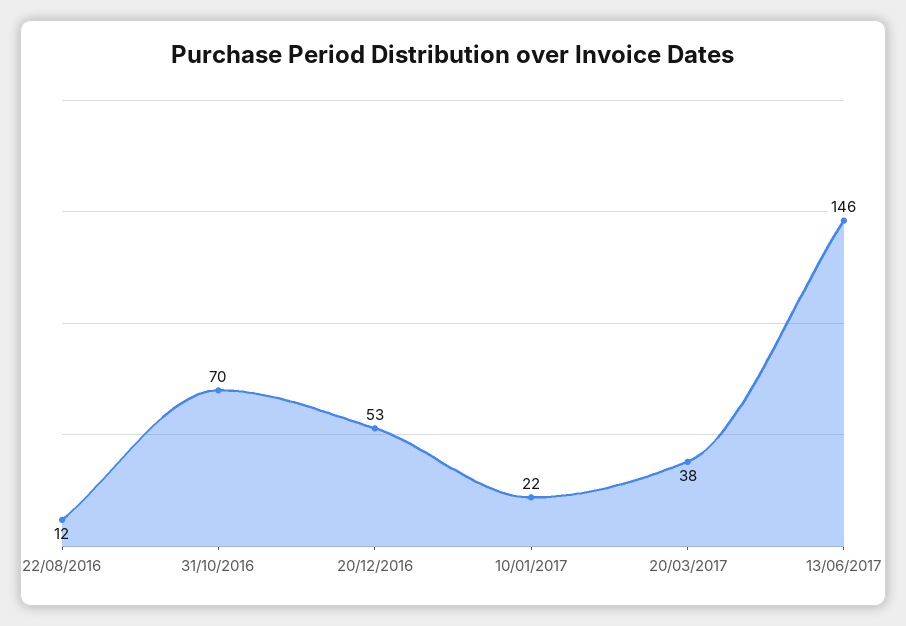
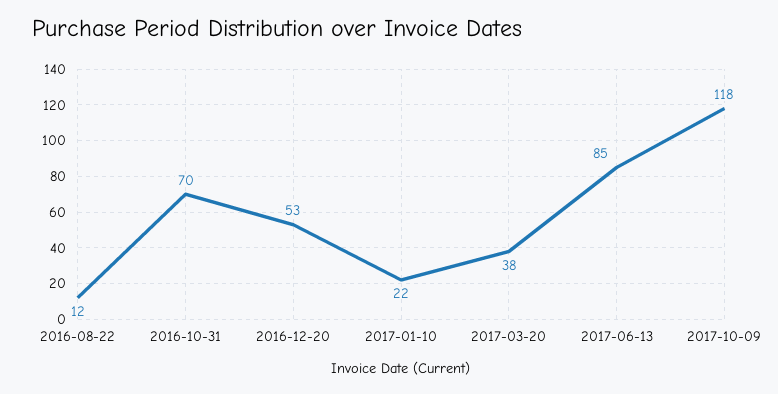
13/06/2017: 146 -> 85
2017-10-09: none -> 118

